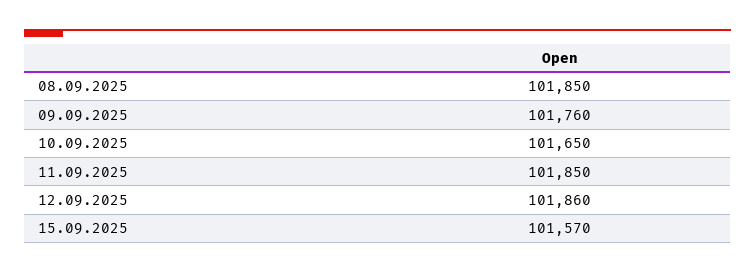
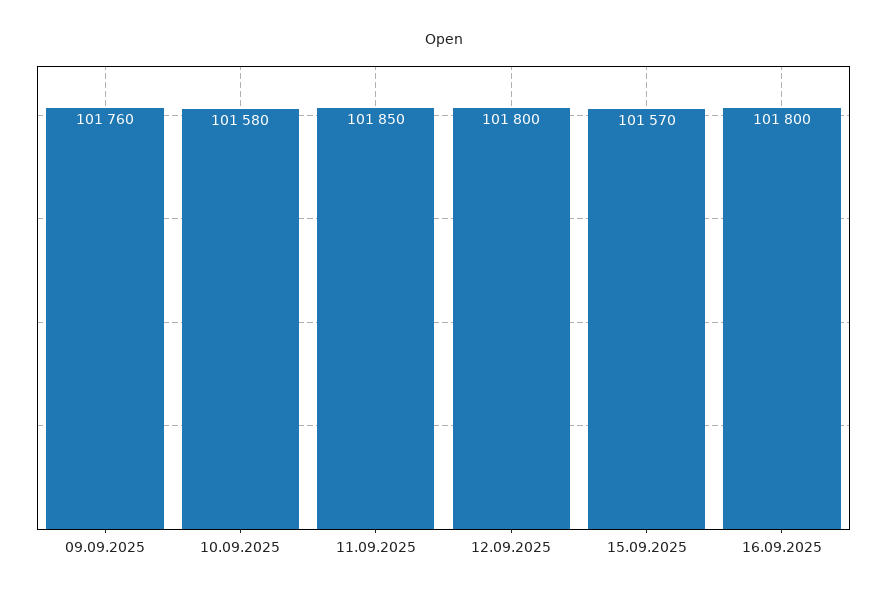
08.09.2025: 101850 -> none
10.09.2025: 101650 -> 101580
12.09.2025: 101860 -> 101800
16.09.2025: none -> 101800

